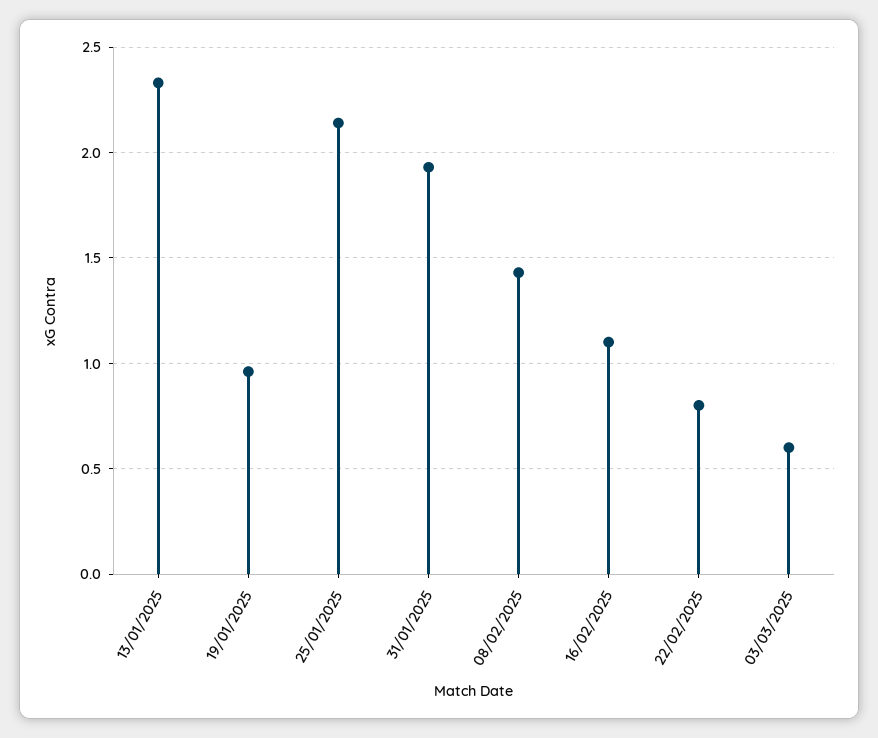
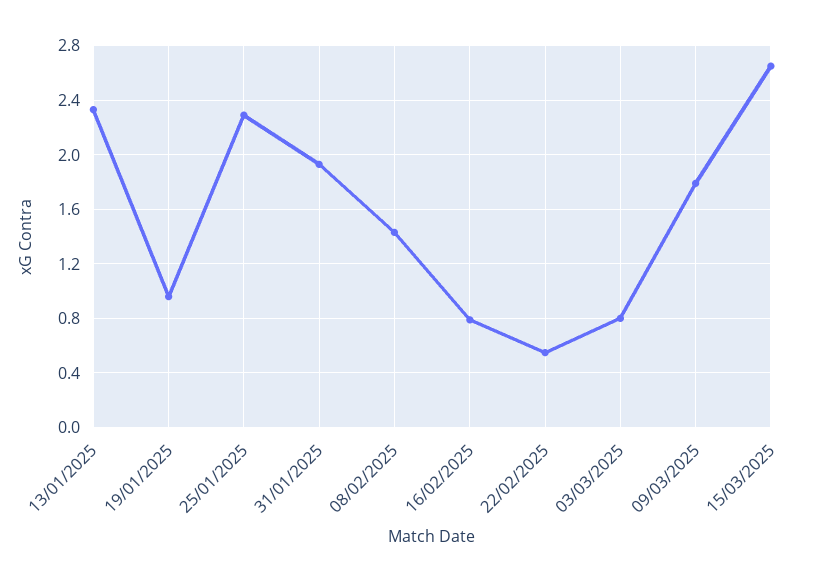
25/01/2025: 2.15 -> 2.3
16/02/2025: 1.1 -> 0.8
22/02/2025: 0.8 -> 0.55
03/03/2025: 0.6 -> 0.8
09/03/2025: none -> 1.8
15/03/2025: none -> 2.65

